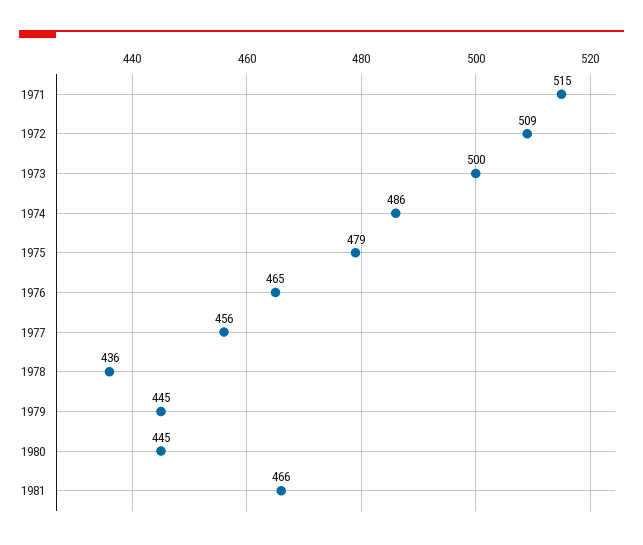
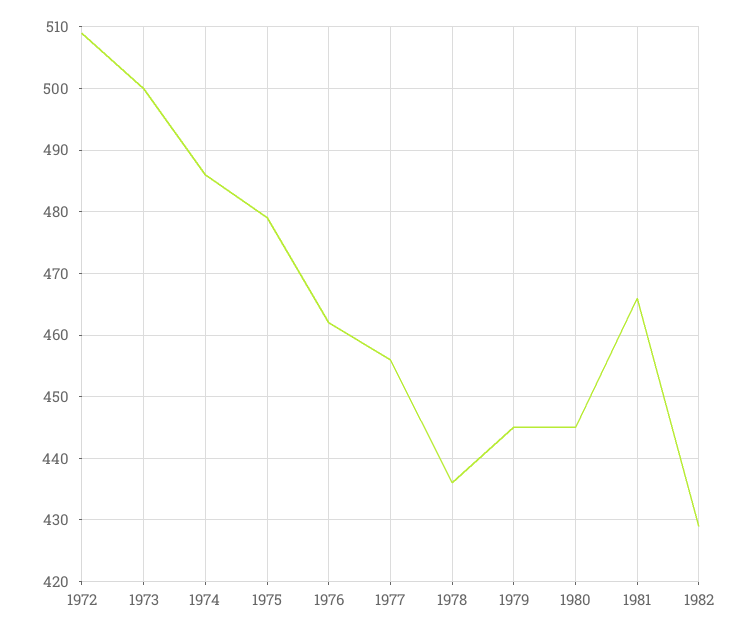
1971: 515 -> none
1976: 465 -> 462
1982: none -> 429

